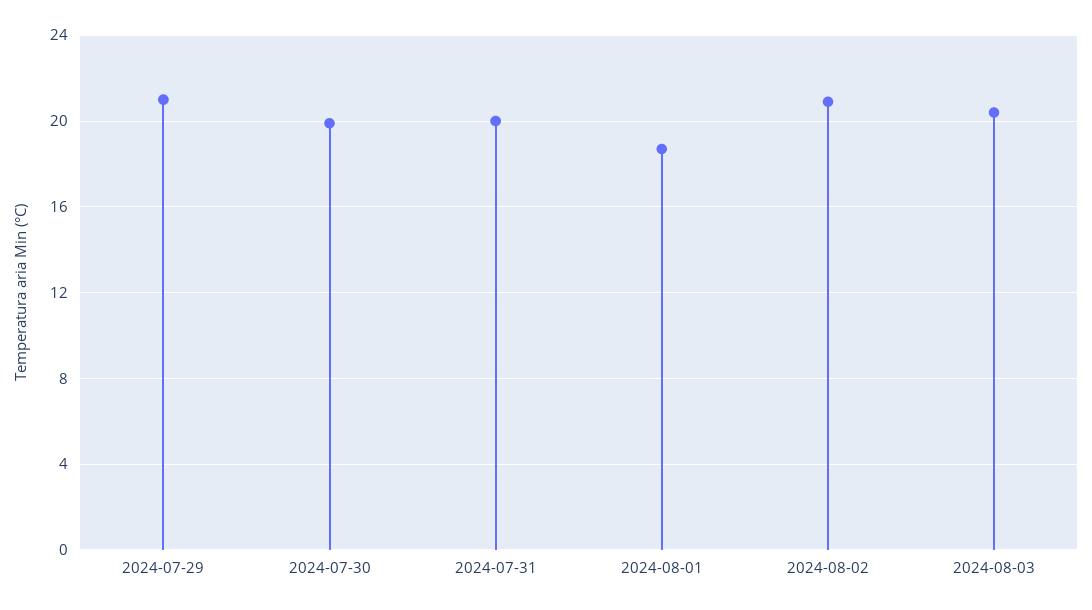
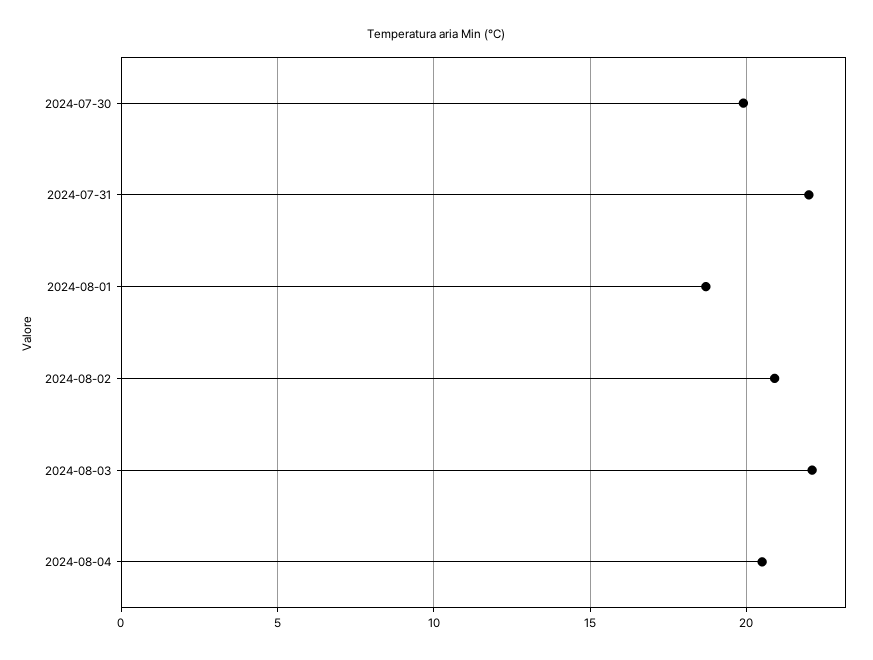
2024-07-29: 21 -> none
2024-07-31: 20 -> 22
2024-08-03: 20.5 -> 22
2024-08-04: none -> 20.5

